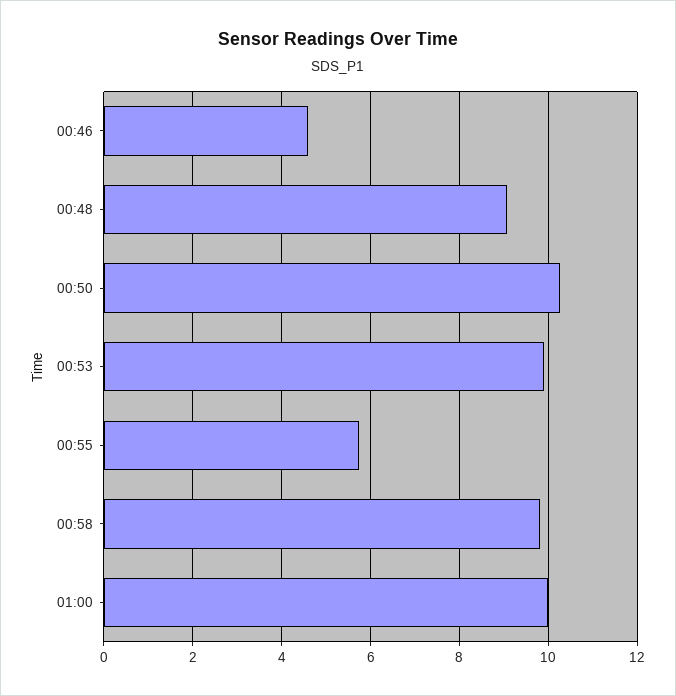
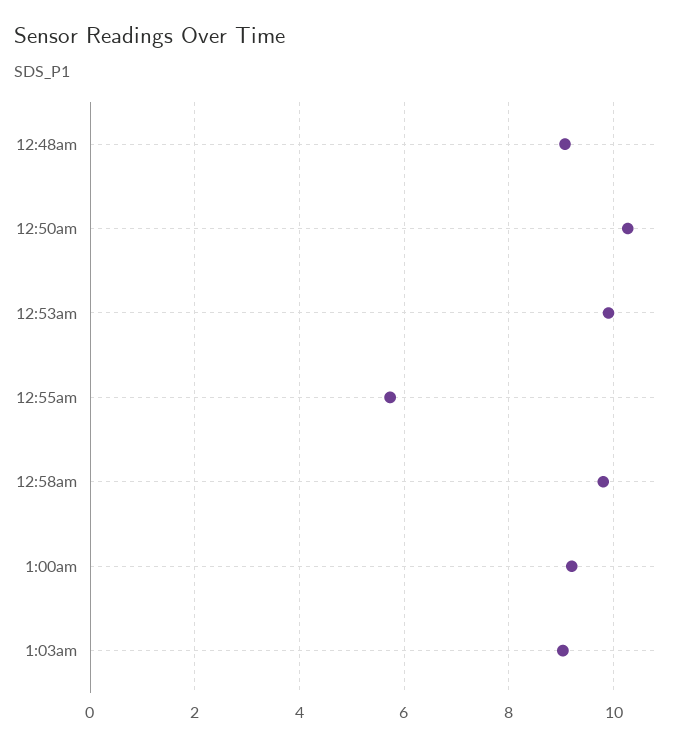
00:46: 4.6 -> none
01:00: 10 -> 9.2
1:03am: none -> 9

